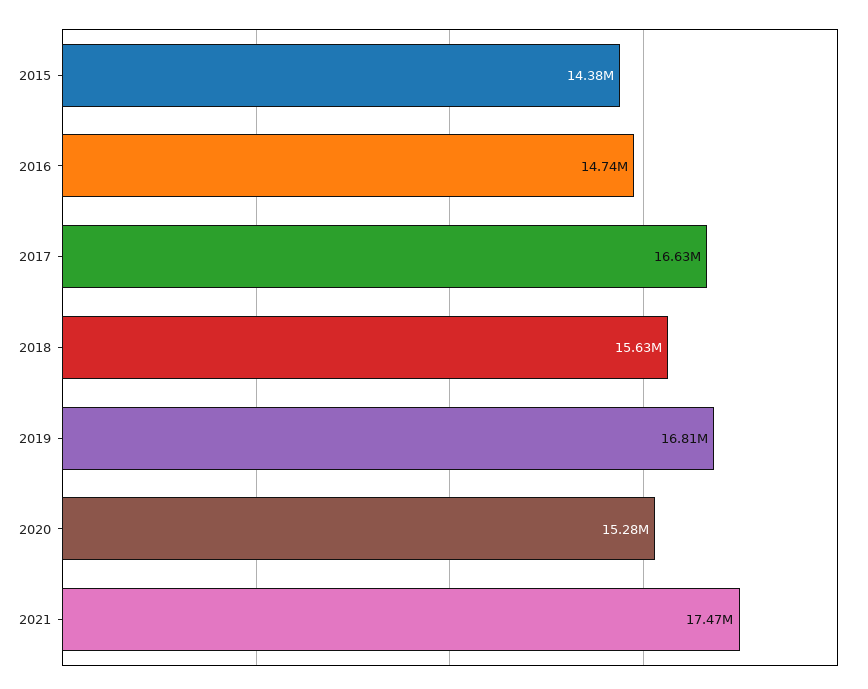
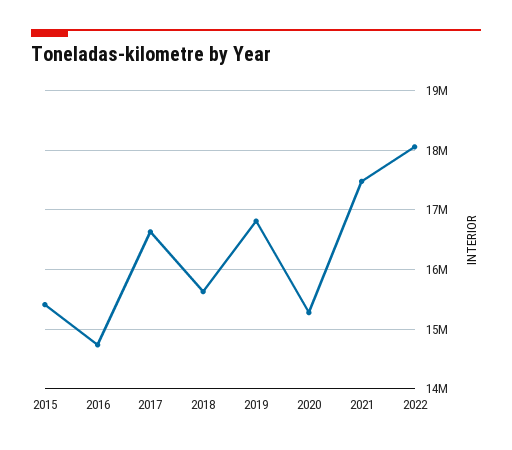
2015: 14380000 -> 15400000
2022: none -> 18000000

